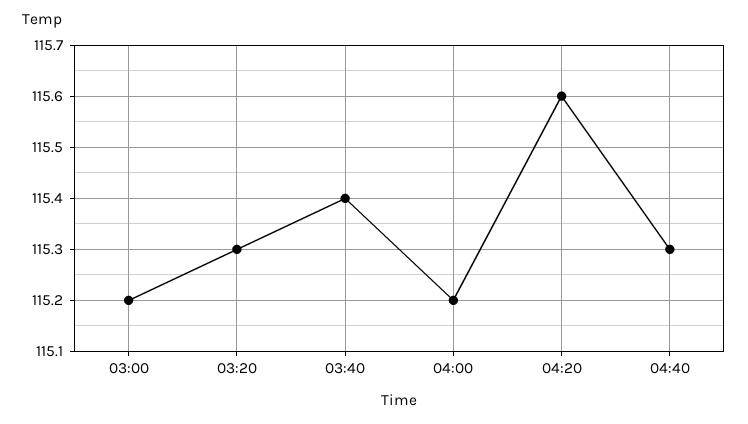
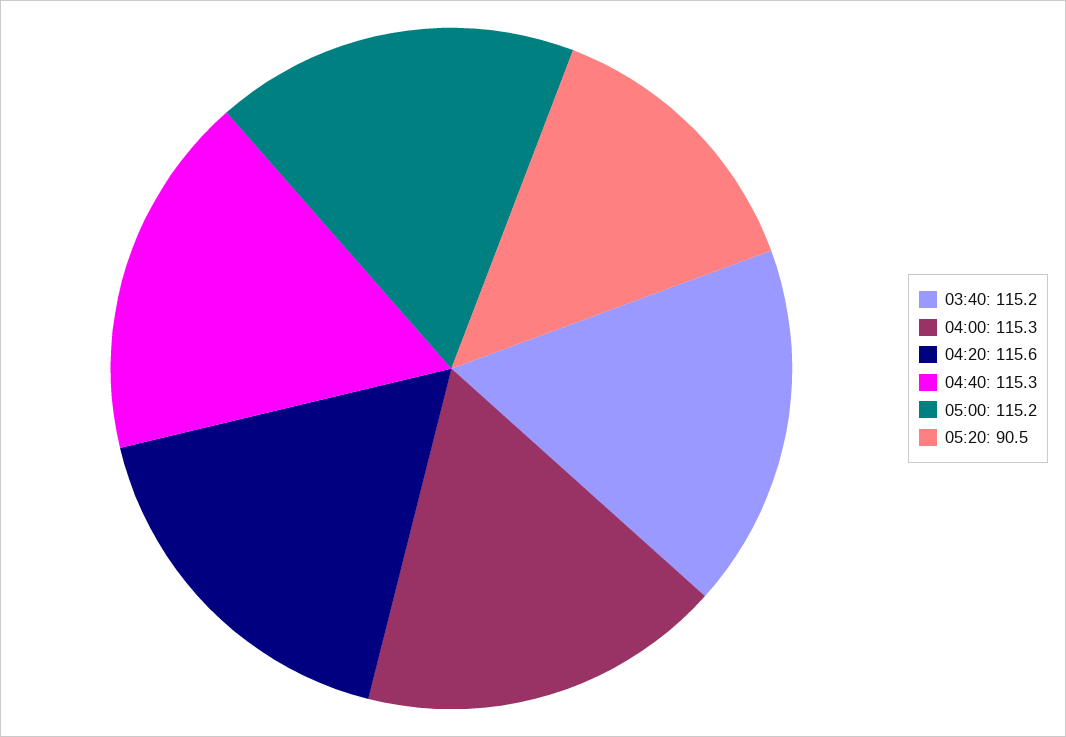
03:00: 115.2 -> none
03:20: 115.3 -> none
03:40: 115.4 -> 115.2
04:00: 115.2 -> 115.3
05:00: none -> 115.2
05:20: none -> 90.5

